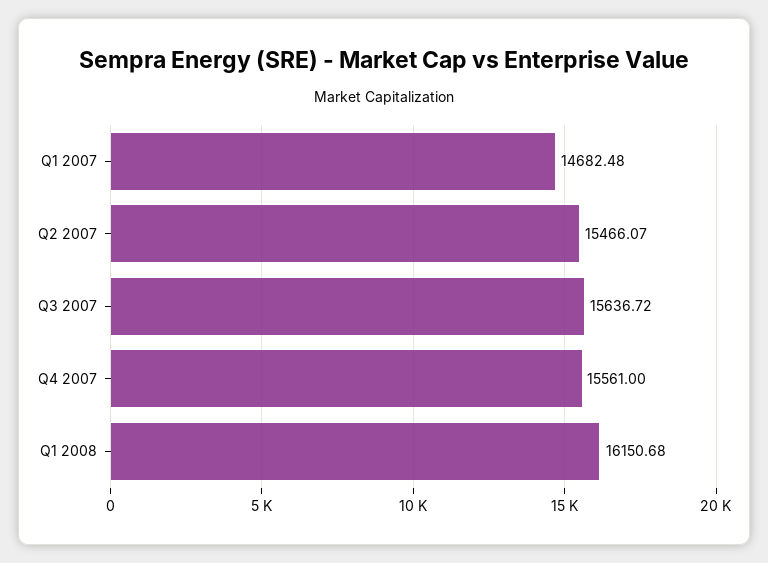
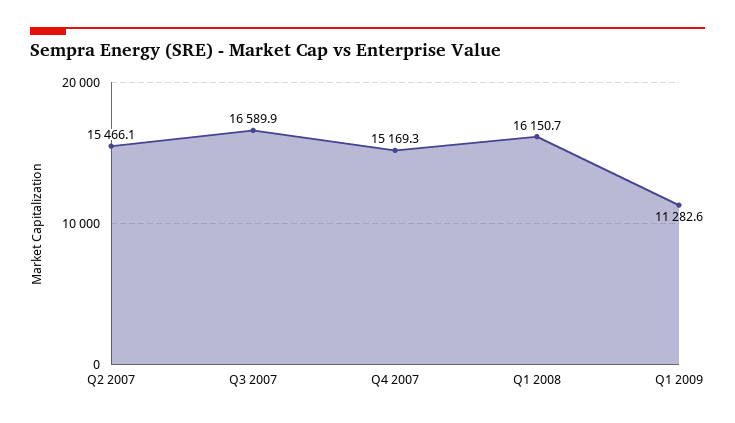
Q1 2007: 14682.48 -> none
Q3 2007: 15636.72 -> 16589.9
Q4 2007: 15561 -> 15169.3
Q1 2009: none -> 11282.6

